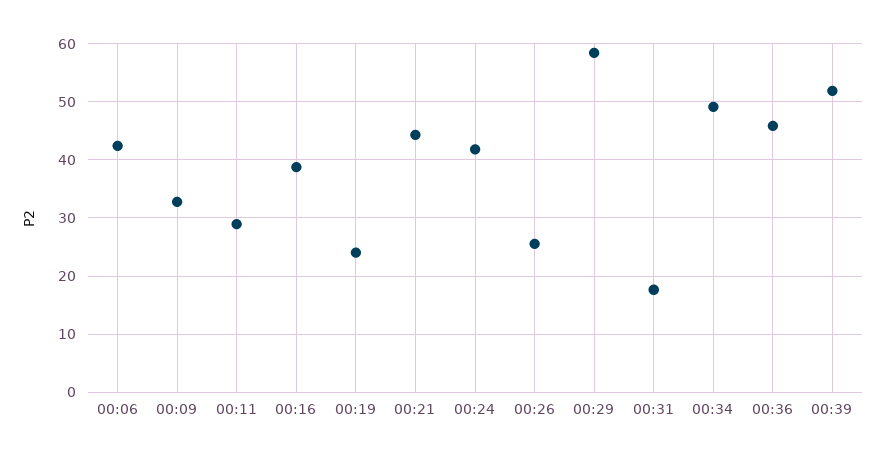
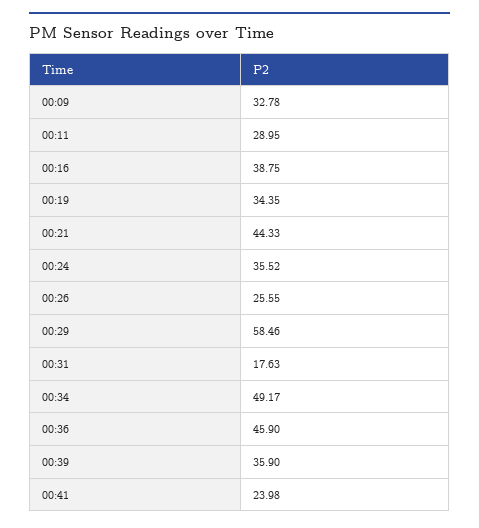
00:06: 42 -> none
00:19: 24 -> 34.35
00:24: 42 -> 35.52
00:39: 52 -> 35.9
00:41: none -> 23.98

